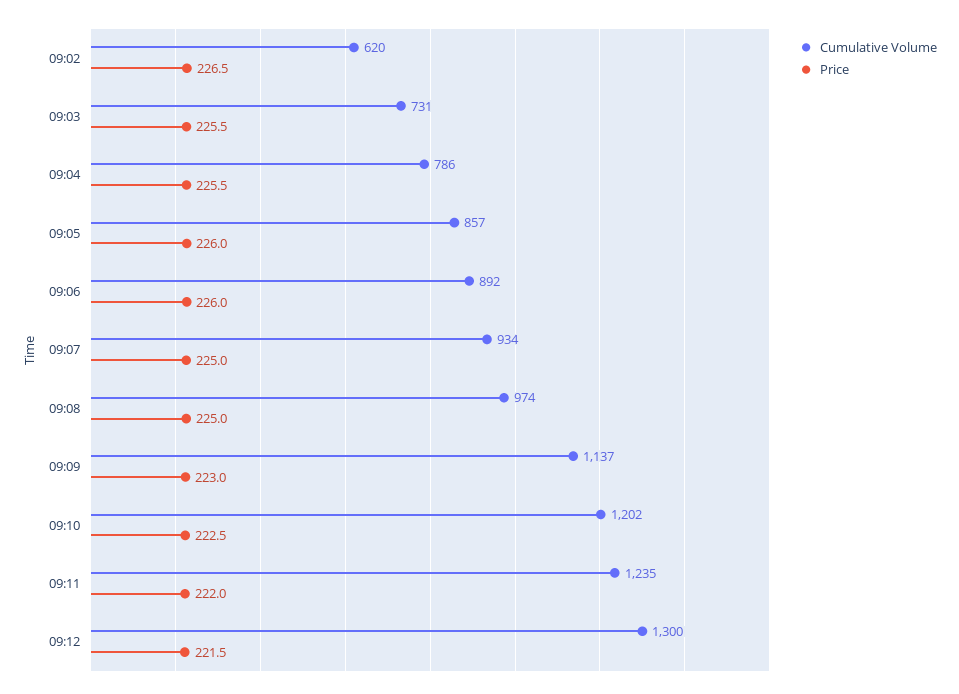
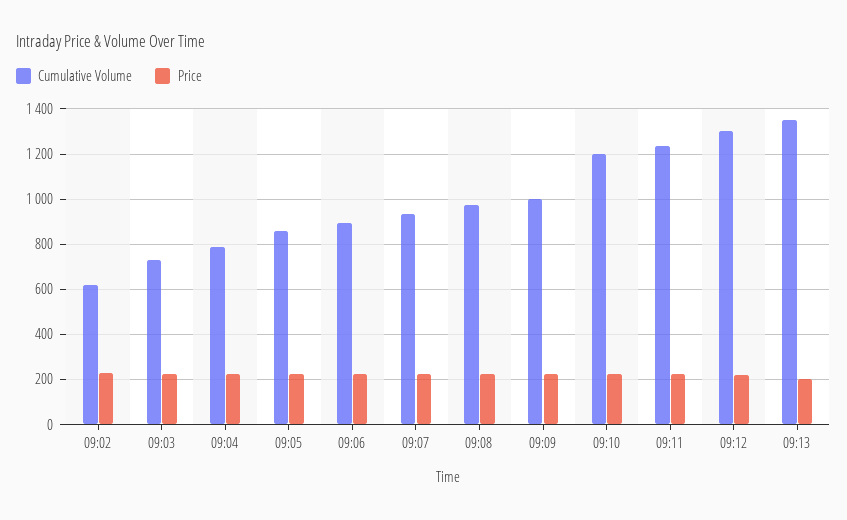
Cumulative Volume, 09:09: 1137 -> 1000
Cumulative Volume, 09:13: none -> 1350
Price, 09:13: none -> 200

